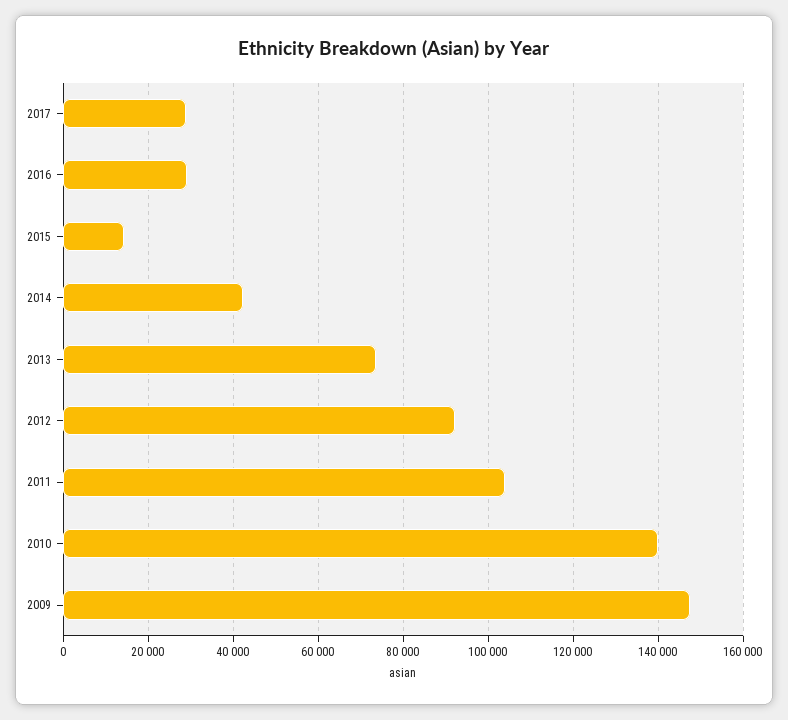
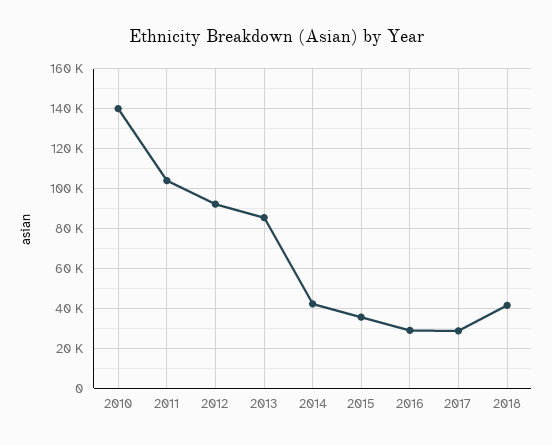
2015: 14000 -> 35000
2013: 74000 -> 85000
2009: 148000 -> none
2018: none -> 40000

